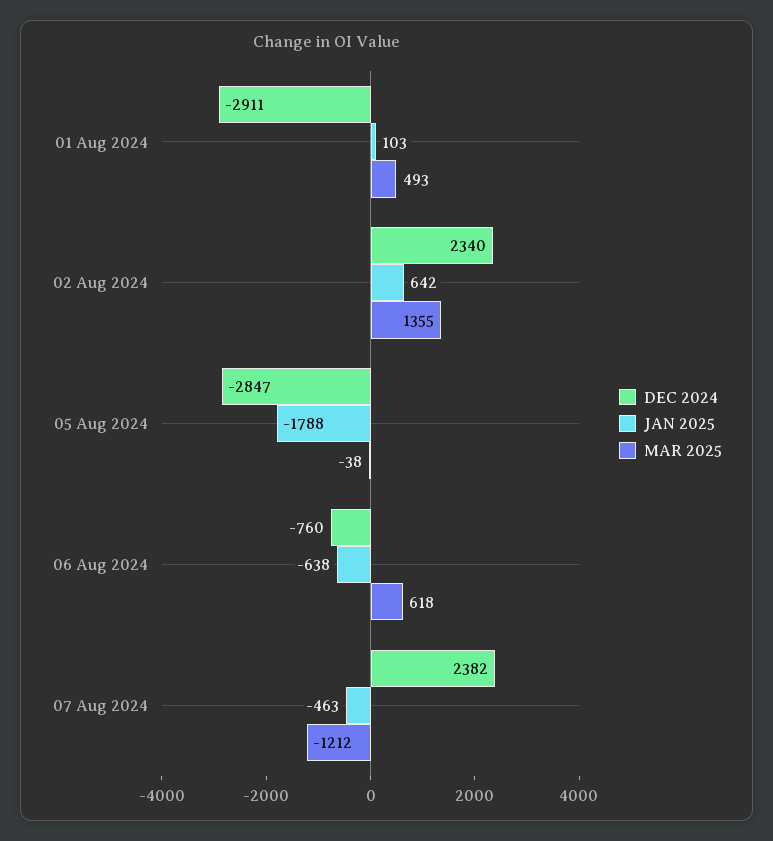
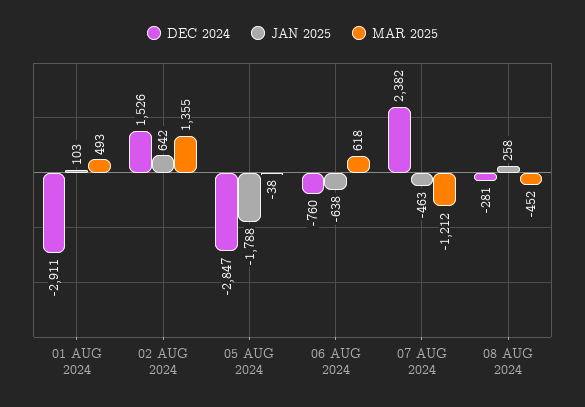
DEC 2024, 02 Aug 2024: 2340 -> 1526
DEC 2024, 08 AUG 2024: none -> -281
JAN 2025, 08 AUG 2024: none -> 258
MAR 2025, 08 AUG 2024: none -> -452

